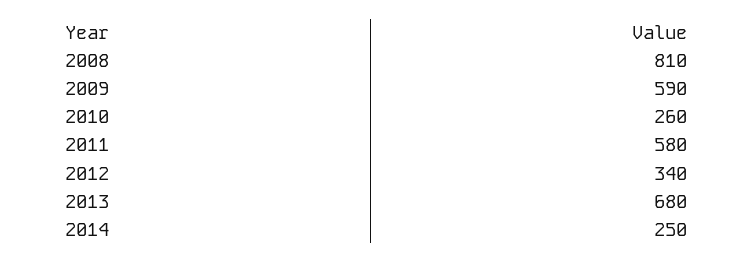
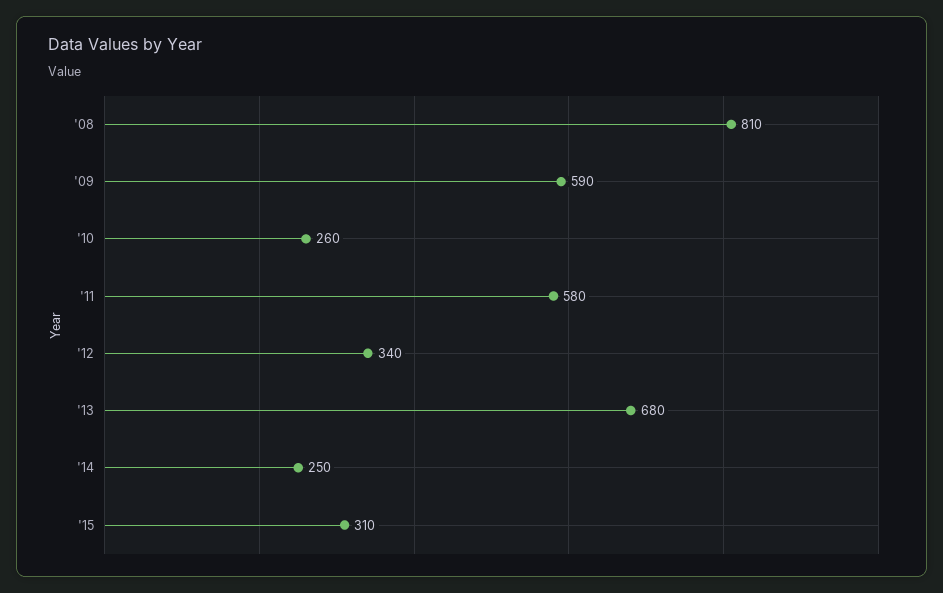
'15: none -> 310

